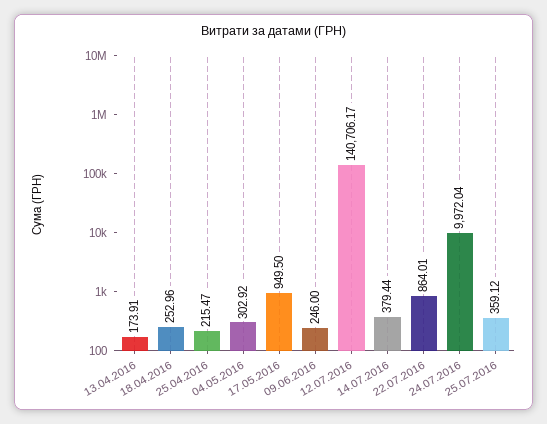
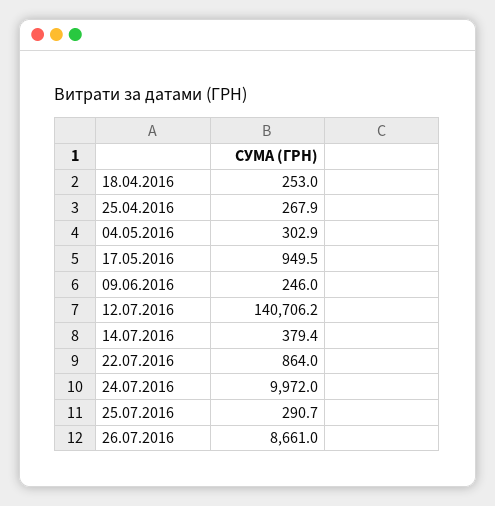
13.04.2016: 173.91 -> none
25.04.2016: 215.47 -> 267.9
25.07.2016: 359.12 -> 290.7
26.07.2016: none -> 8661

